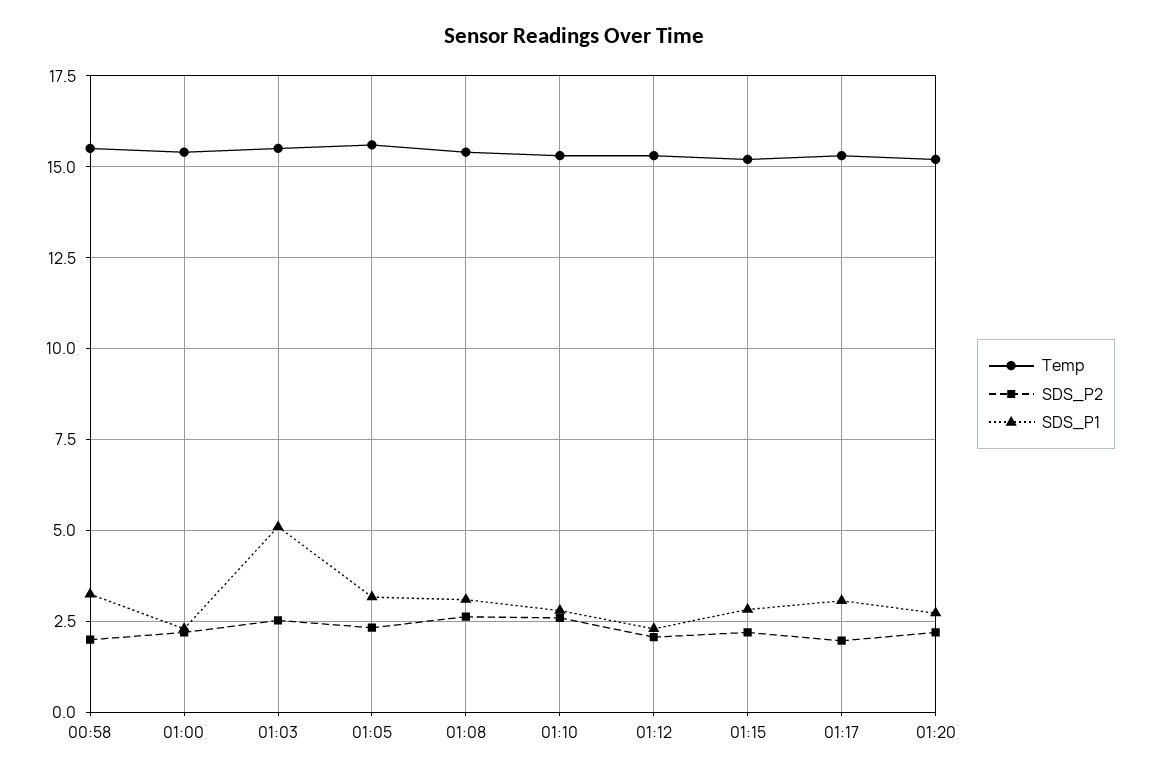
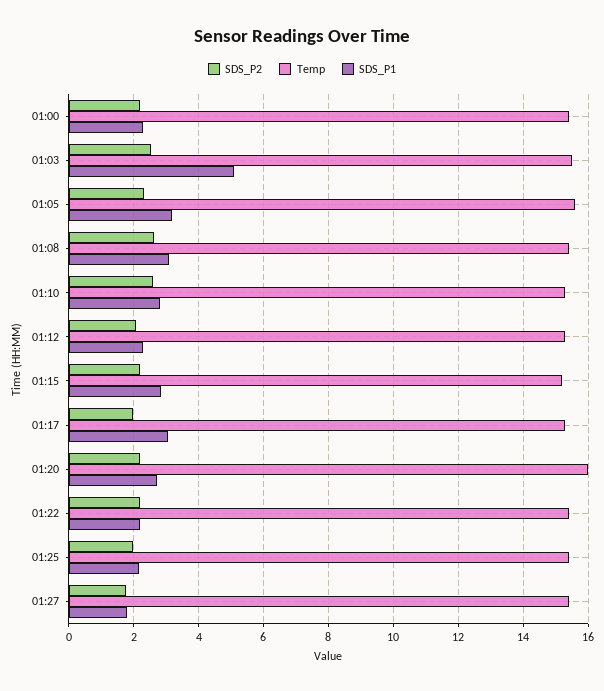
Temp, 00:58: 15.5 -> none
SDS_P2, 00:58: 2 -> none
SDS_P1, 00:58: 3.25 -> none
Temp, 01:20: 15.25 -> 16
SDS_P2, 01:22: none -> 2.2
Temp, 01:22: none -> 15.4
SDS_P1, 01:22: none -> 2.2
SDS_P2, 01:25: none -> 2
Temp, 01:25: none -> 15.4
SDS_P1, 01:25: none -> 2.2
SDS_P2, 01:27: none -> 1.8
Temp, 01:27: none -> 15.4
SDS_P1, 01:27: none -> 1.8

